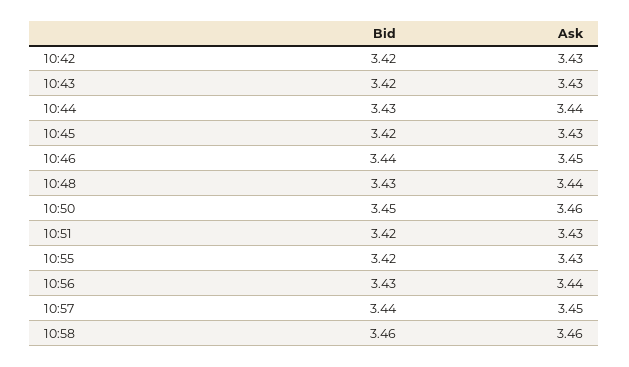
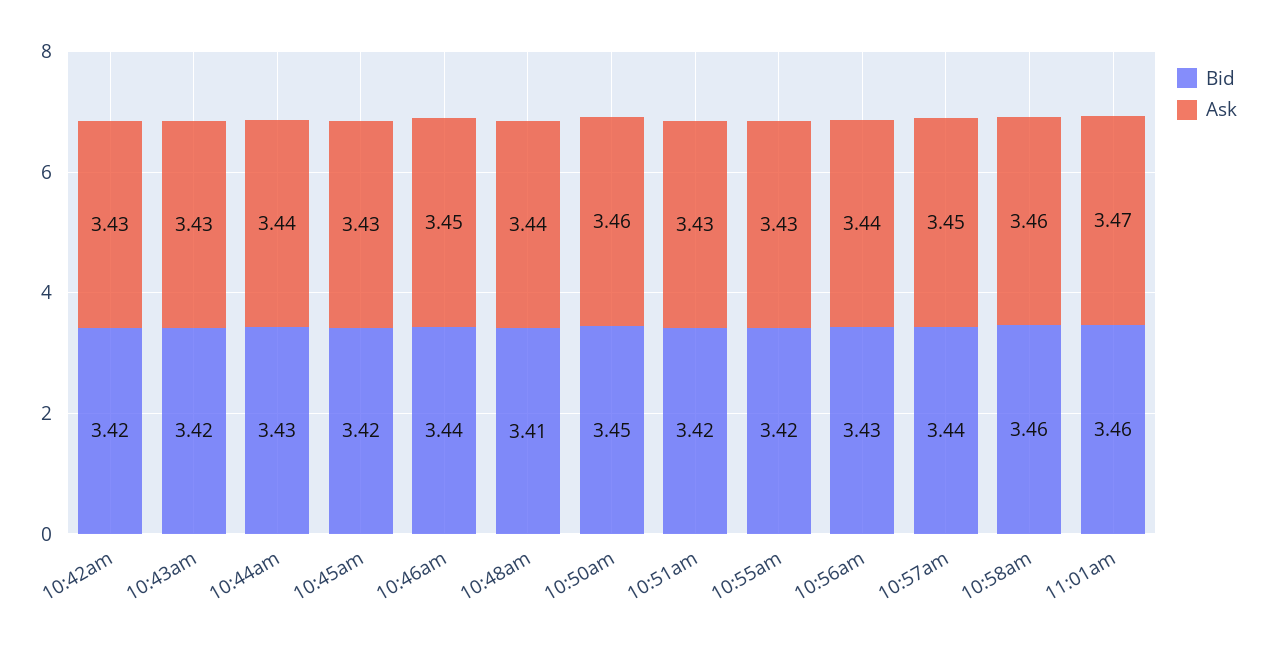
Bid, 10:48: 3.43 -> 3.41
Bid, 11:01am: none -> 3.46
Ask, 11:01am: none -> 3.47

